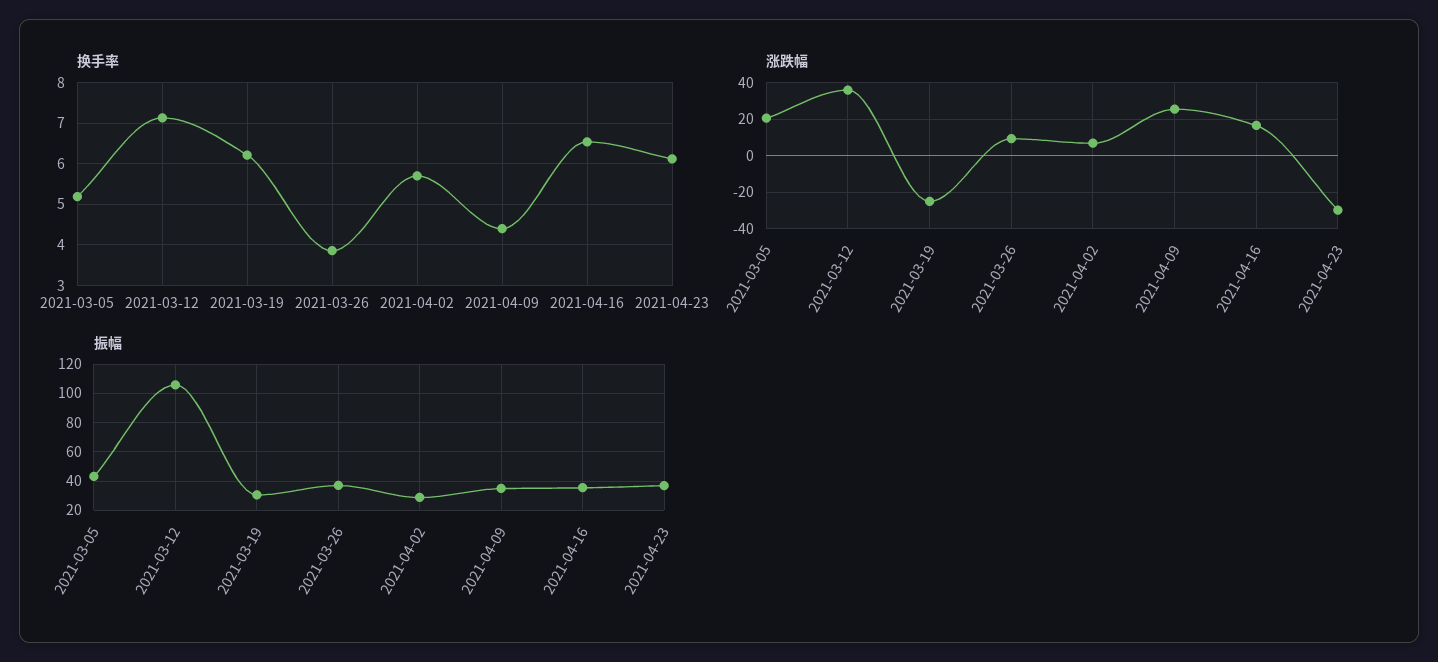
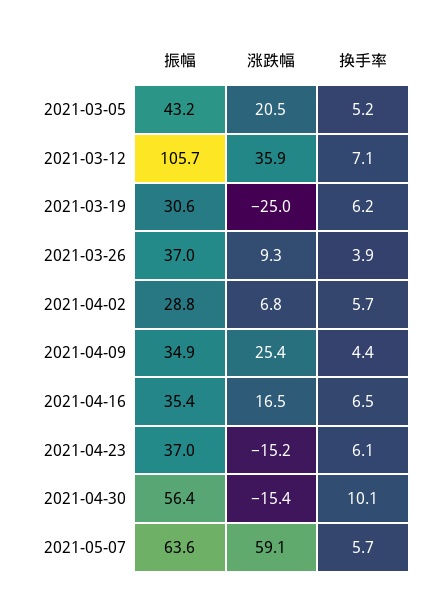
涨跌幅, 2021-04-23: -30 -> -15.2
振幅, 2021-04-30: none -> 56.4
涨跌幅, 2021-04-30: none -> -15.4
换手率, 2021-04-30: none -> 10.1
振幅, 2021-05-07: none -> 63.6
涨跌幅, 2021-05-07: none -> 59.1
换手率, 2021-05-07: none -> 5.7

